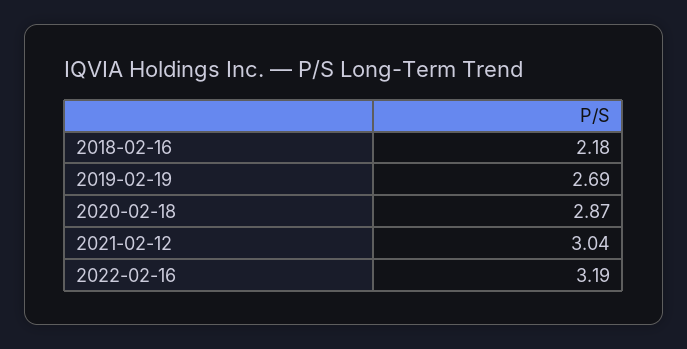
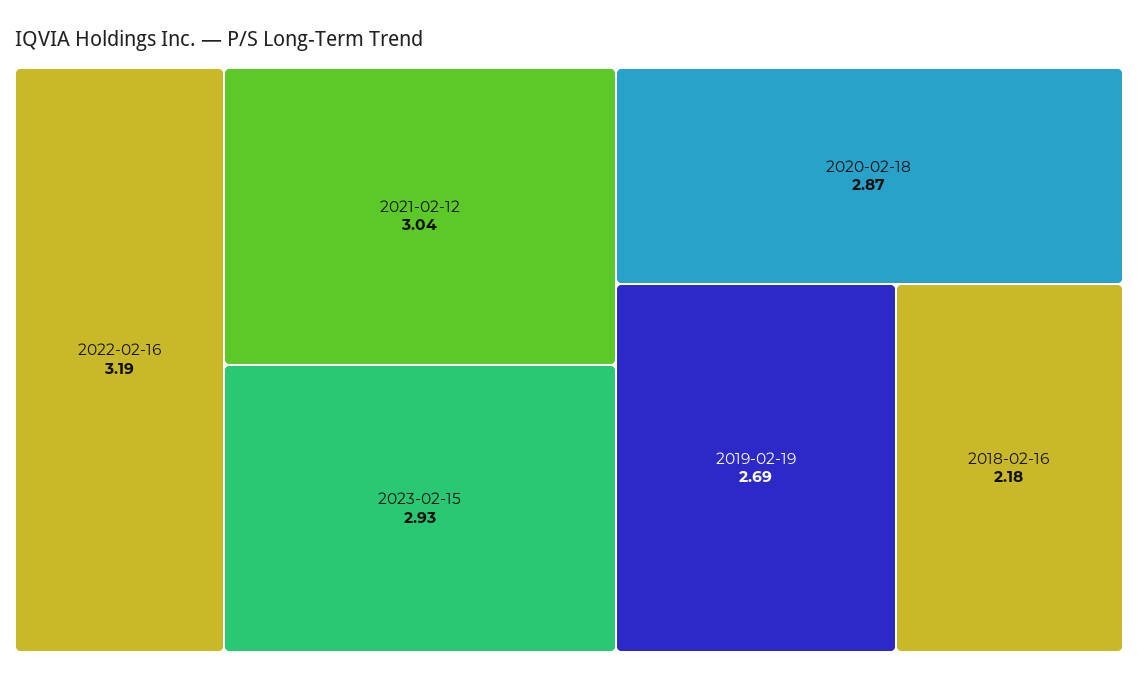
2023-02-15: none -> 2.93

